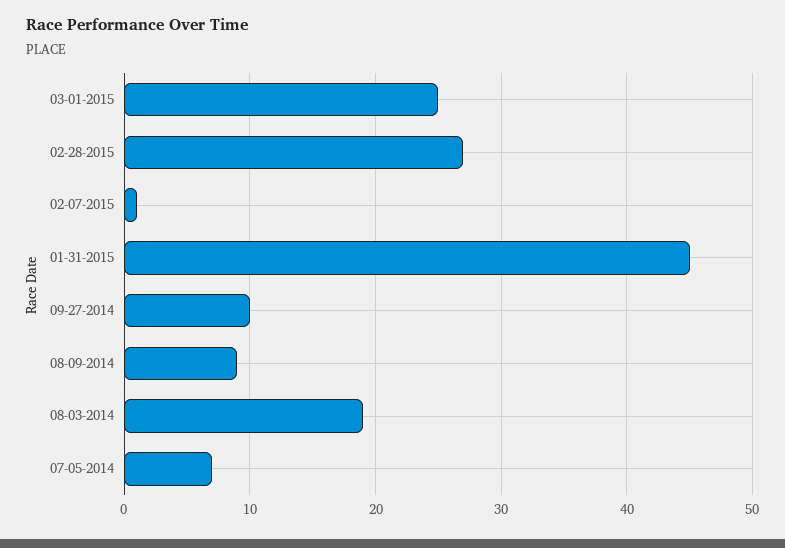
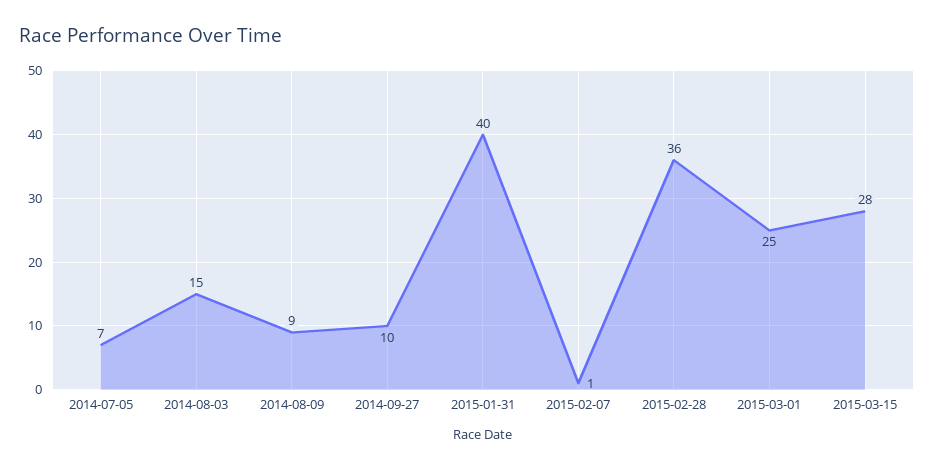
02-28-2015: 27 -> 36
01-31-2015: 45 -> 40
08-03-2014: 19 -> 15
2015-03-15: none -> 28

